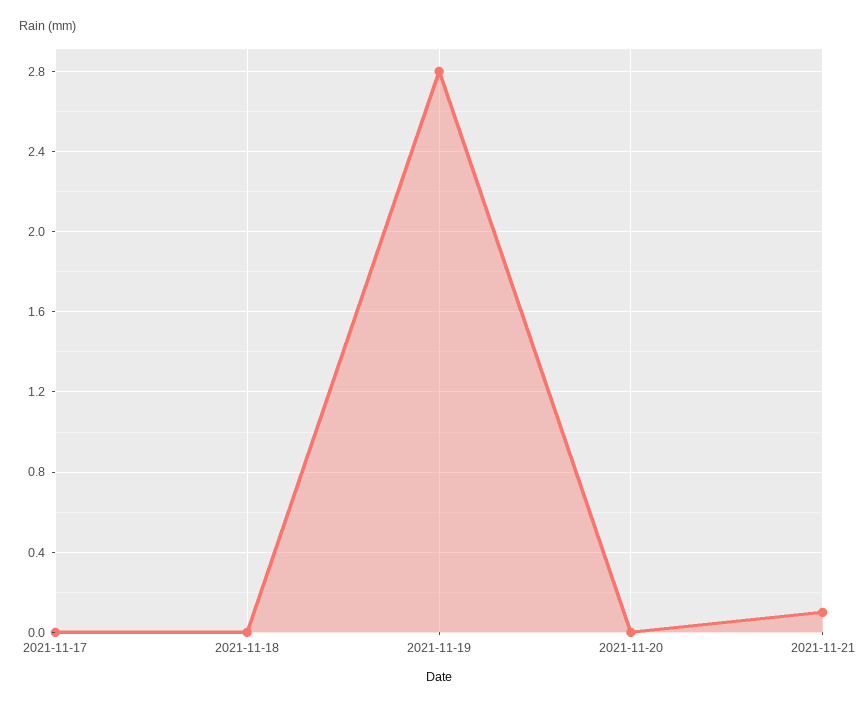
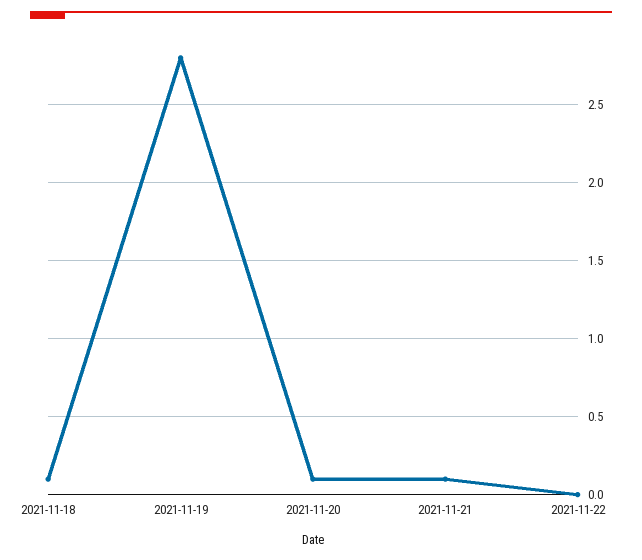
2021-11-17: 0 -> none
2021-11-18: 0 -> 0.1
2021-11-20: 0 -> 0.1
2021-11-22: none -> 0

